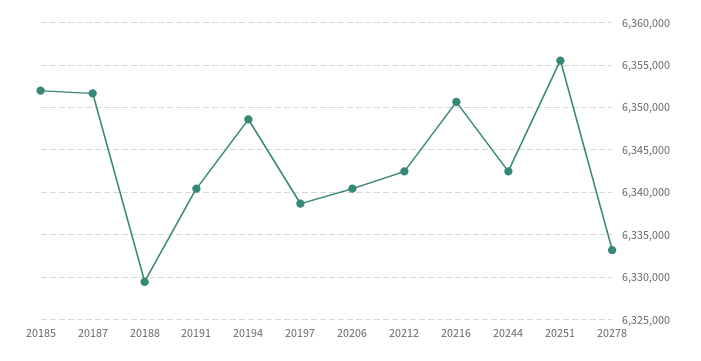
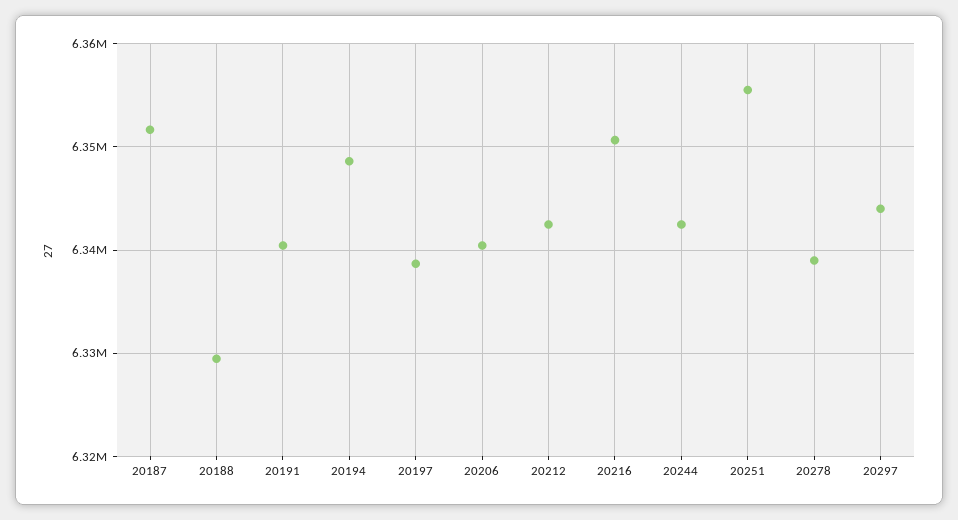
20185: 6352000 -> none
20278: 6333000 -> 6339000
20297: none -> 6344000

